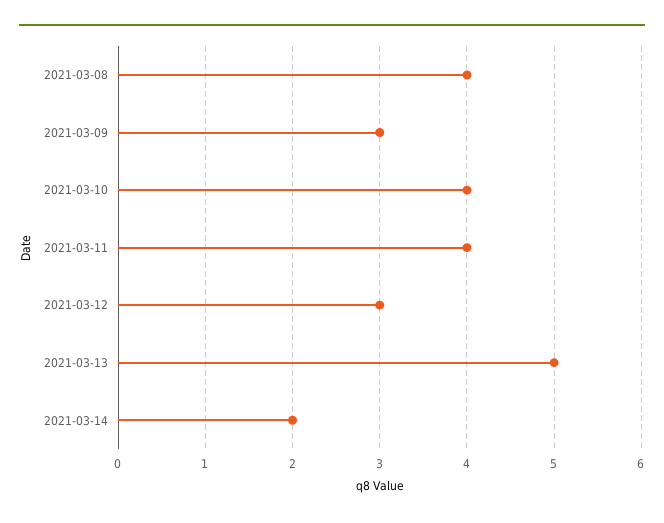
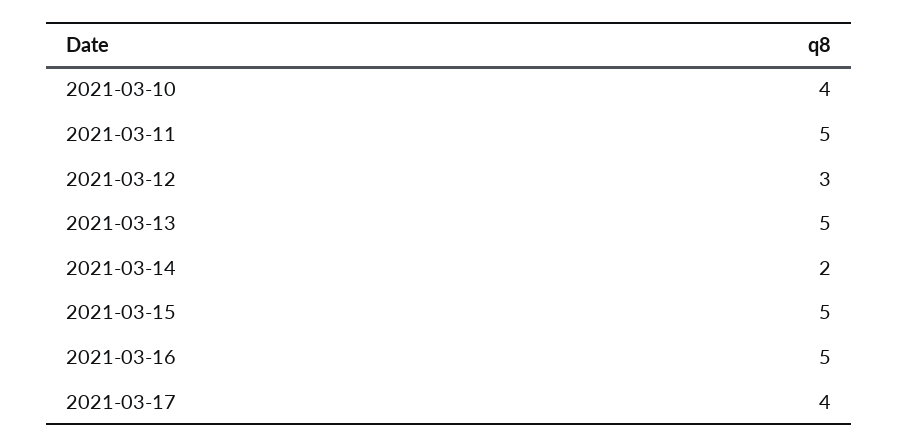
2021-03-08: 4 -> none
2021-03-09: 3 -> none
2021-03-11: 4 -> 5
2021-03-15: none -> 5
2021-03-16: none -> 5
2021-03-17: none -> 4

